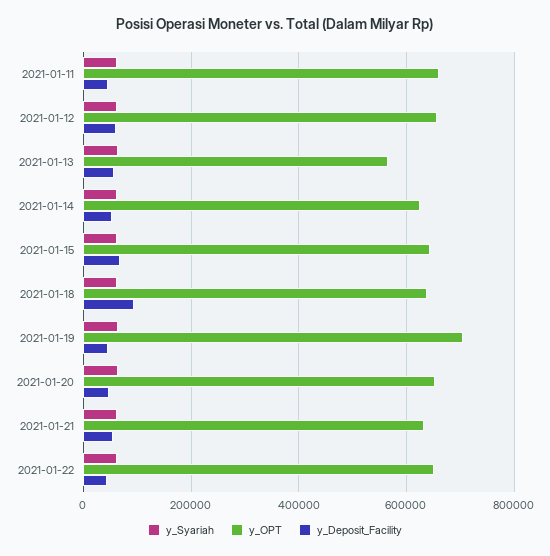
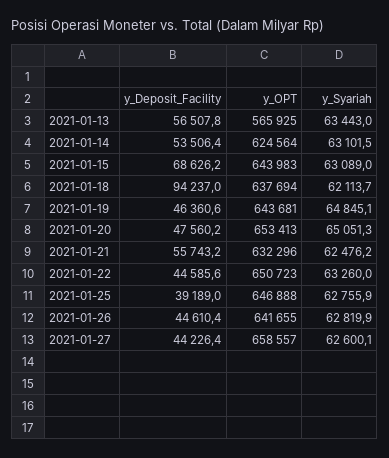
y_Syariah, 2021-01-11: 60000 -> none
y_OPT, 2021-01-11: 660000 -> none
y_Deposit_Facility, 2021-01-11: 40000 -> none
y_Syariah, 2021-01-12: 60000 -> none
y_OPT, 2021-01-12: 660000 -> none
y_Deposit_Facility, 2021-01-12: 60000 -> none
y_OPT, 2021-01-19: 700000 -> 643681
y_Deposit_Facility, 2021-01-25: none -> 39189
y_OPT, 2021-01-25: none -> 646888
y_Syariah, 2021-01-25: none -> 62755.9
y_Deposit_Facility, 2021-01-26: none -> 44610.4
y_OPT, 2021-01-26: none -> 641655
y_Syariah, 2021-01-26: none -> 62819.9
y_Deposit_Facility, 2021-01-27: none -> 44226.4
y_OPT, 2021-01-27: none -> 658557
y_Syariah, 2021-01-27: none -> 62600.1

